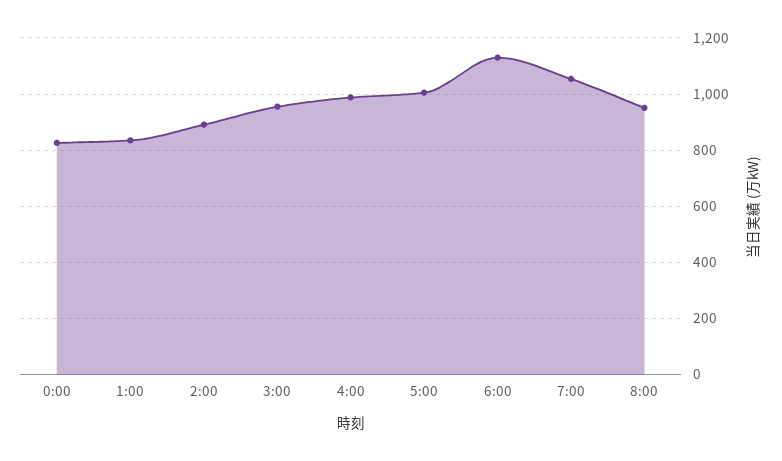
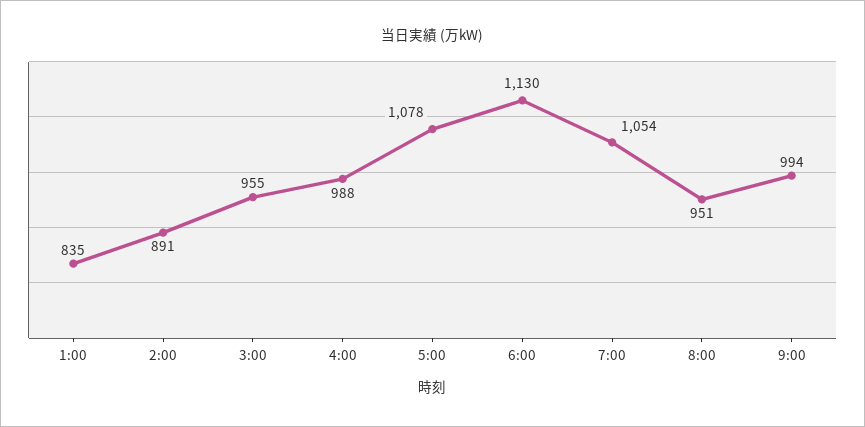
0:00: 825 -> none
5:00: 1000 -> 1078
9:00: none -> 994

